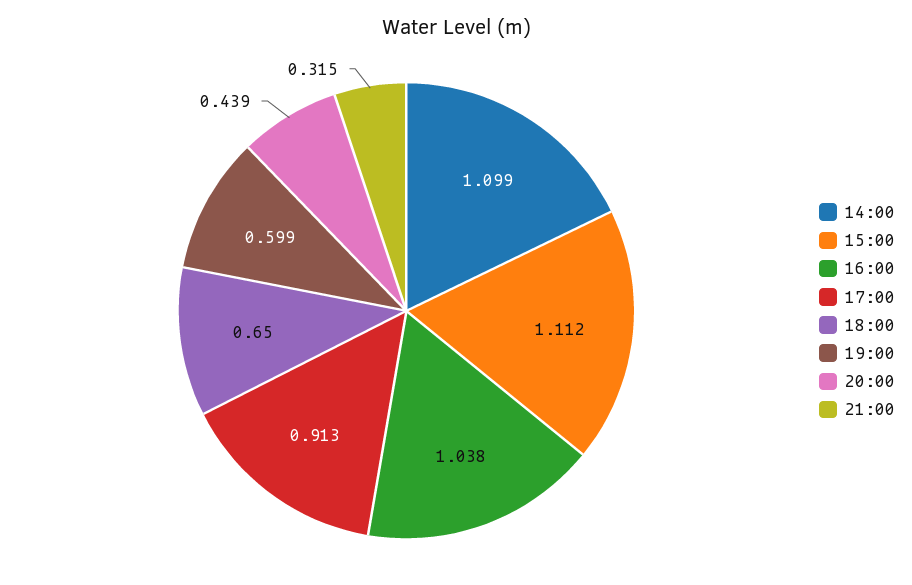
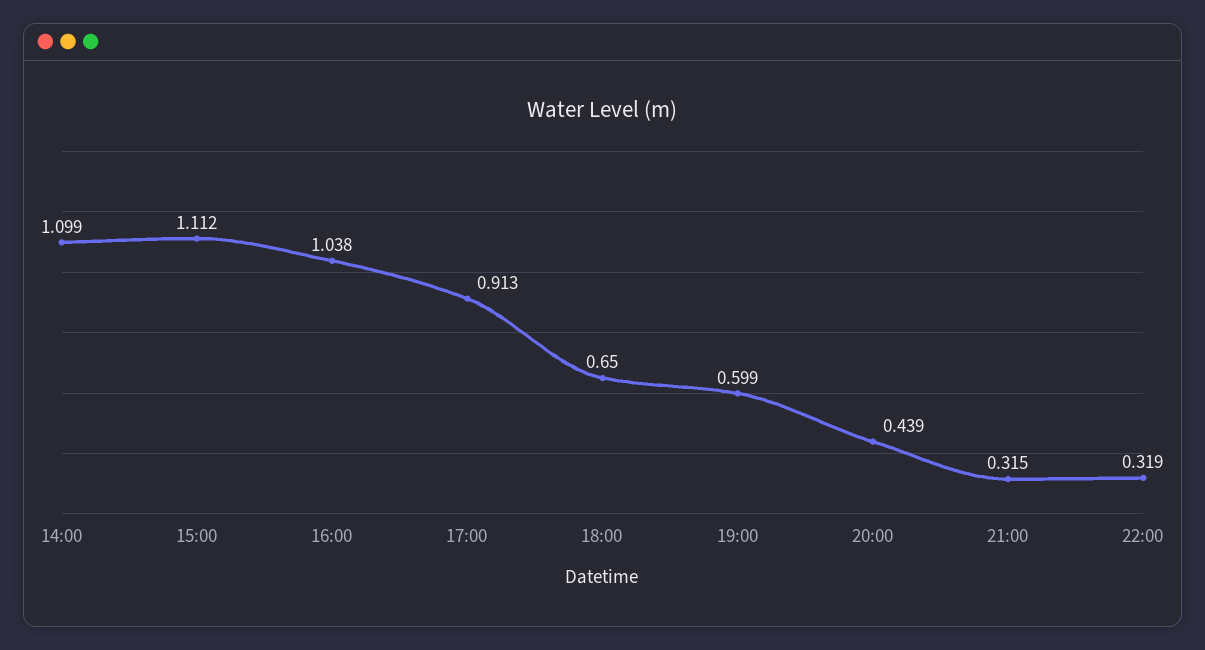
22:00: none -> 0.319

